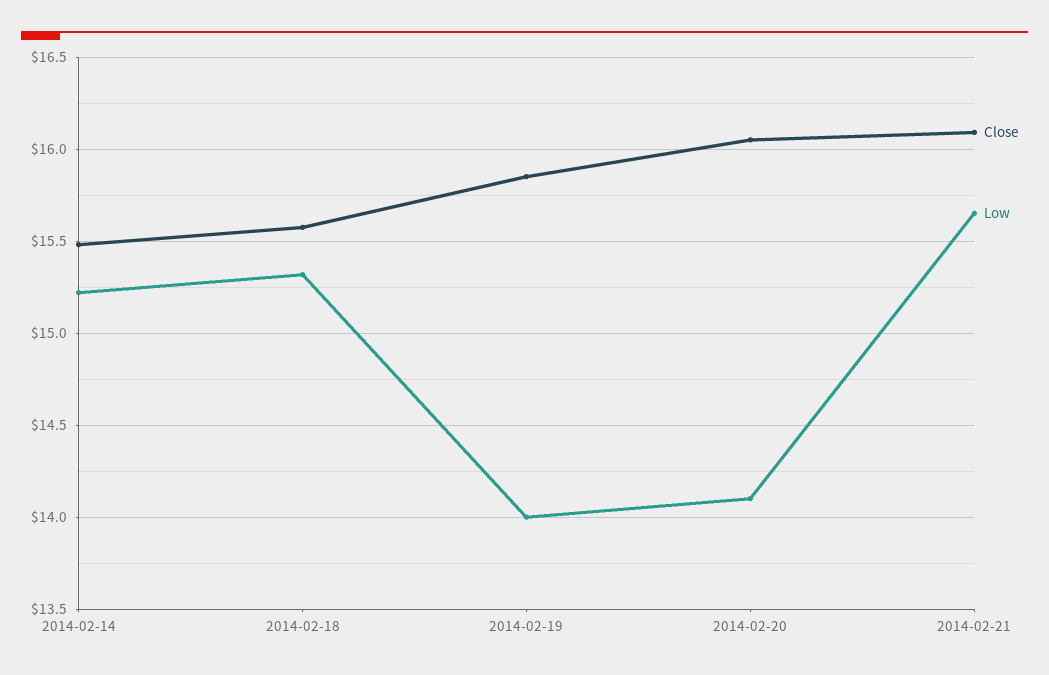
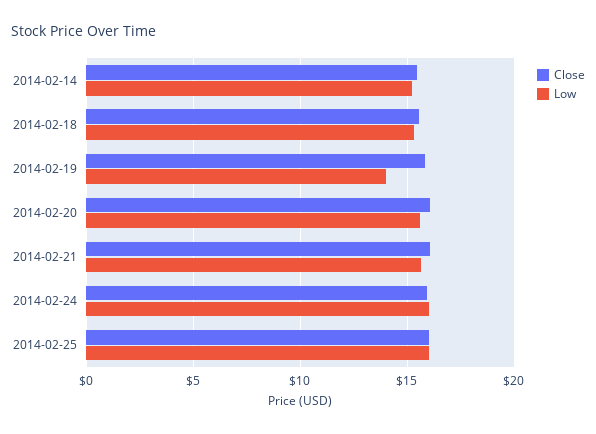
Low, 2014-02-20: 14.1 -> 15.5
Close, 2014-02-24: none -> 16
Low, 2014-02-24: none -> 16
Close, 2014-02-25: none -> 16
Low, 2014-02-25: none -> 16

